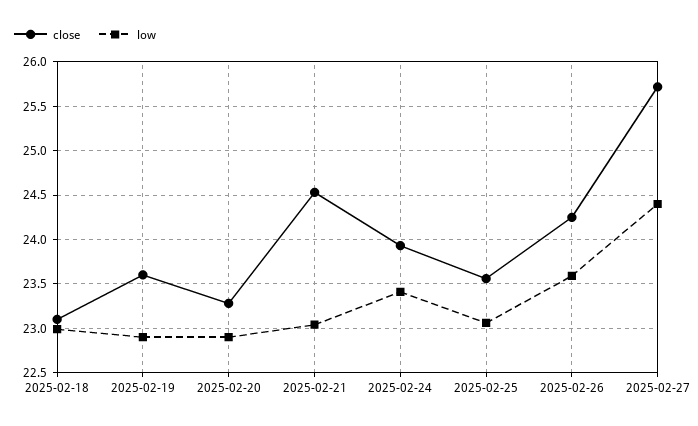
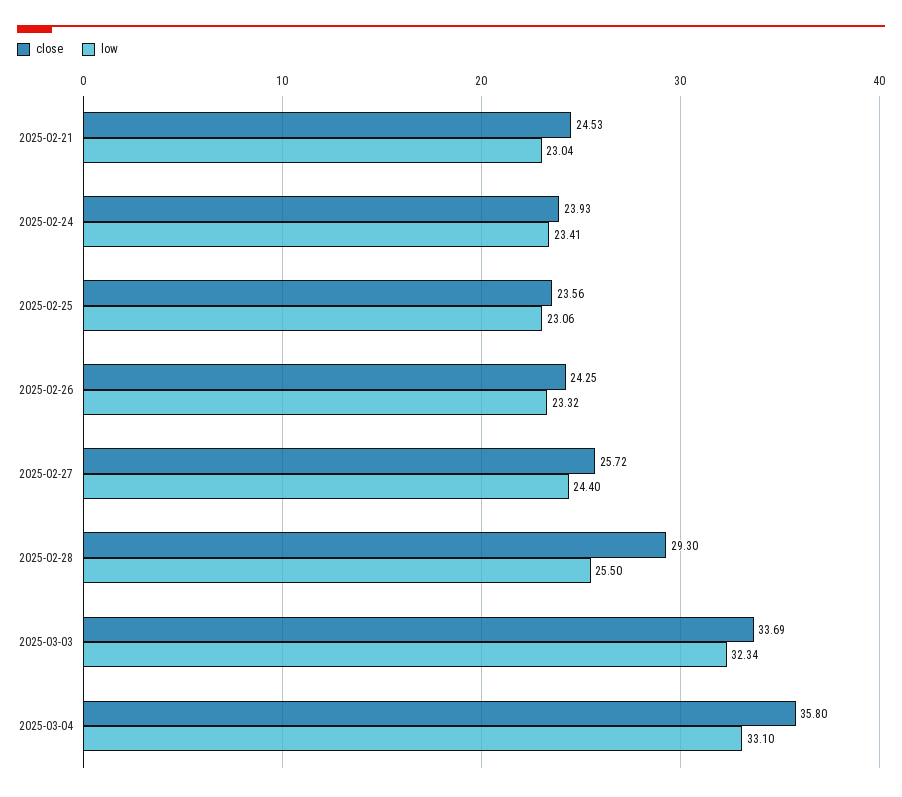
close, 2025-02-18: 23.1 -> none
low, 2025-02-18: 23 -> none
close, 2025-02-19: 23.6 -> none
low, 2025-02-19: 22.9 -> none
close, 2025-02-20: 23.3 -> none
low, 2025-02-20: 22.9 -> none
low, 2025-02-26: 23.6 -> 23.32
close, 2025-02-28: none -> 29.3
low, 2025-02-28: none -> 25.5
close, 2025-03-03: none -> 33.69
low, 2025-03-03: none -> 32.34
close, 2025-03-04: none -> 35.8
low, 2025-03-04: none -> 33.1

